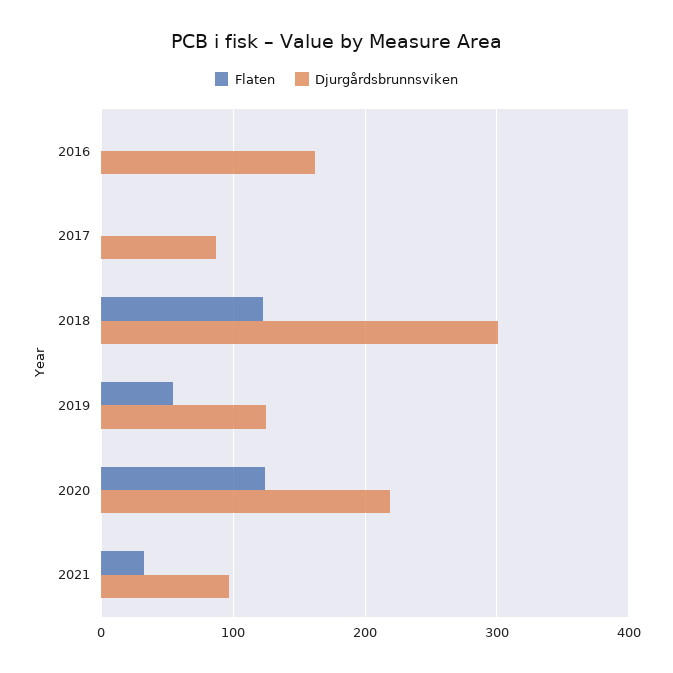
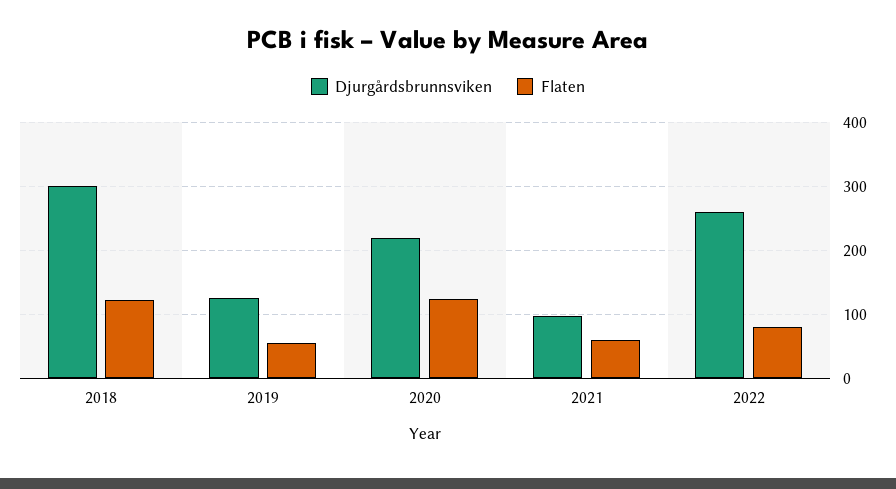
Flaten, 2016: 0 -> none
Djurgårdsbrunnsviken, 2016: 160 -> none
Flaten, 2017: 0 -> none
Djurgårdsbrunnsviken, 2017: 90 -> none
Flaten, 2021: 30 -> 60
Djurgårdsbrunnsviken, 2022: none -> 260
Flaten, 2022: none -> 80

